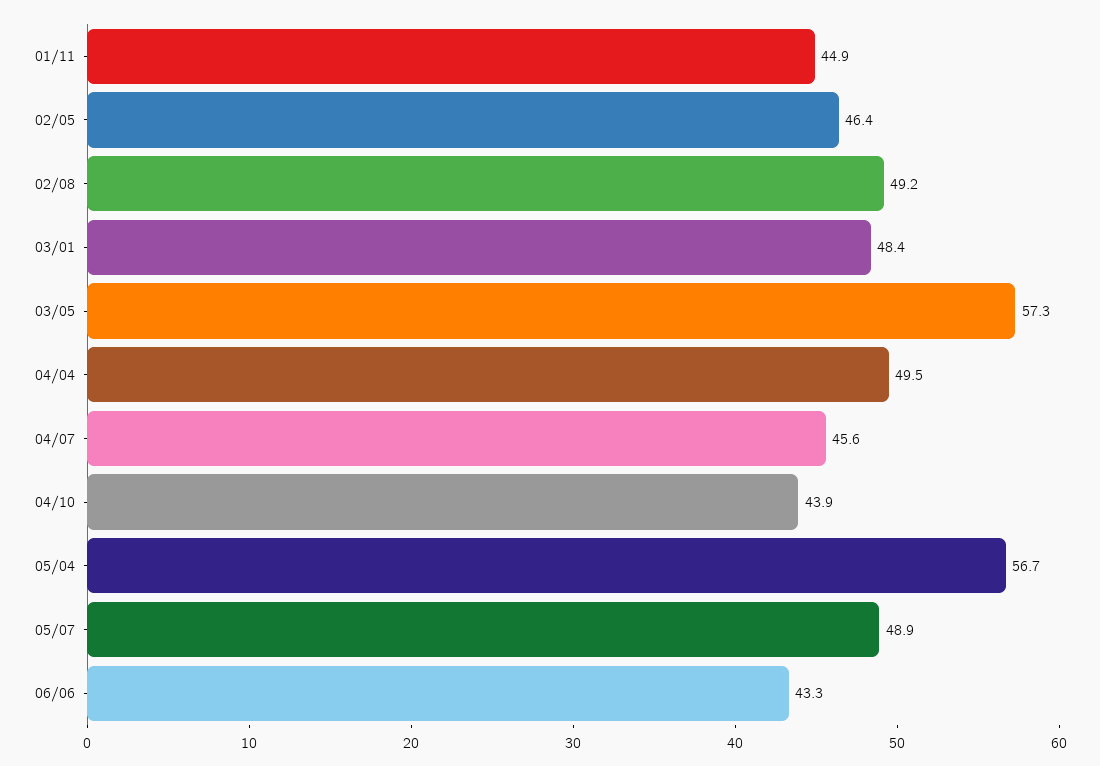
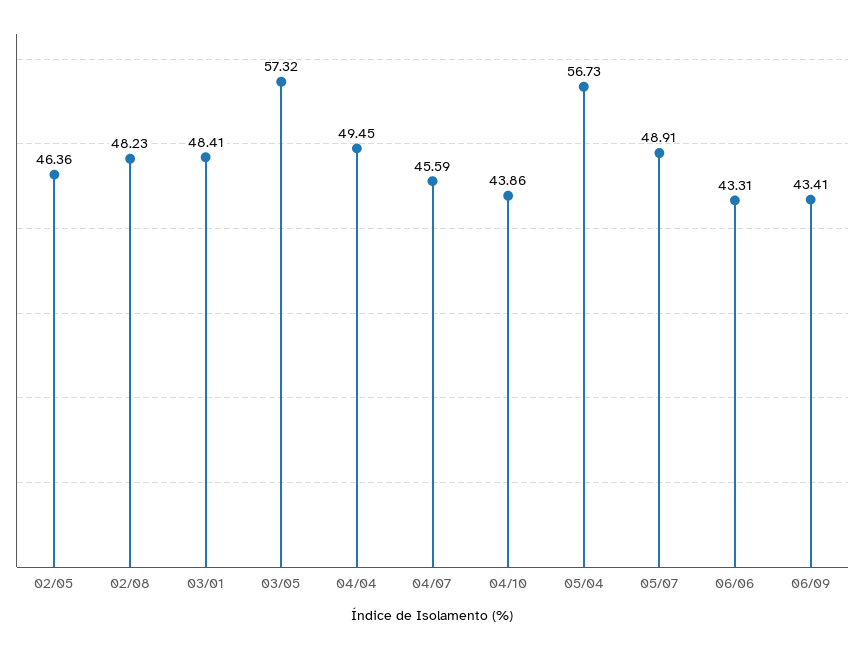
01/11: 44.9 -> none
02/08: 49.2 -> 48.23
06/09: none -> 43.41

